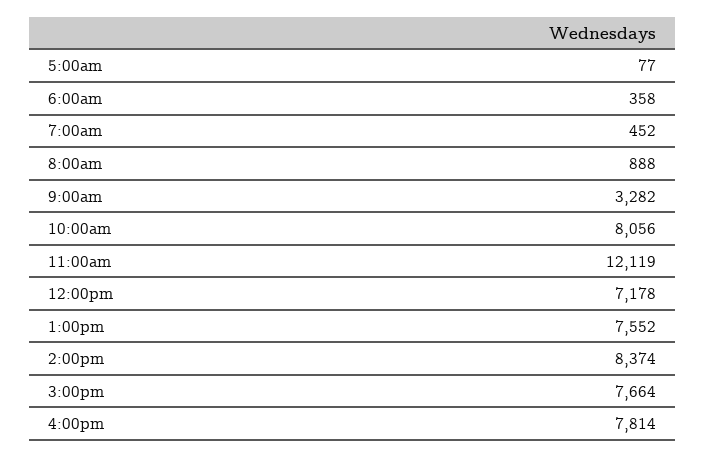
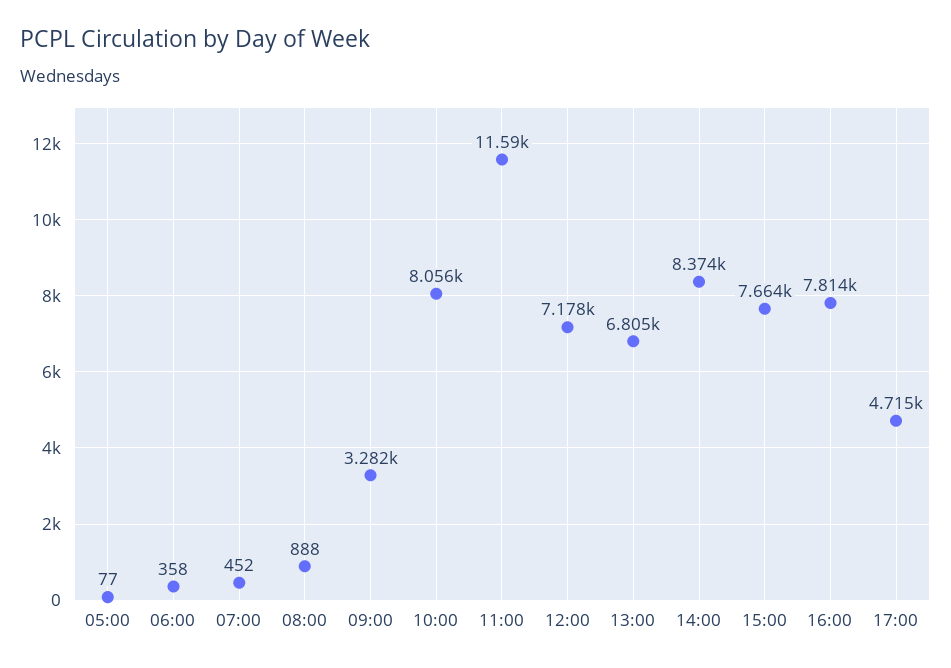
11:00am: 12119 -> 11590
1:00pm: 7552 -> 6805
17:00: none -> 4715

